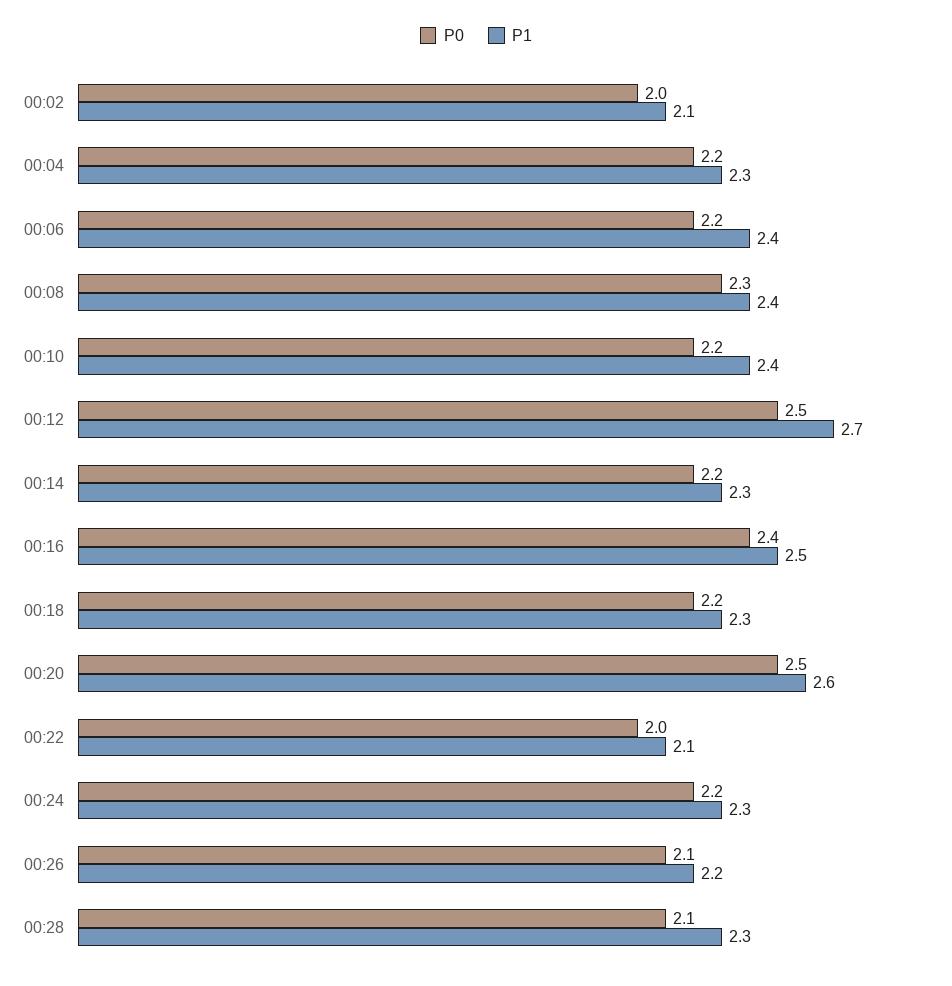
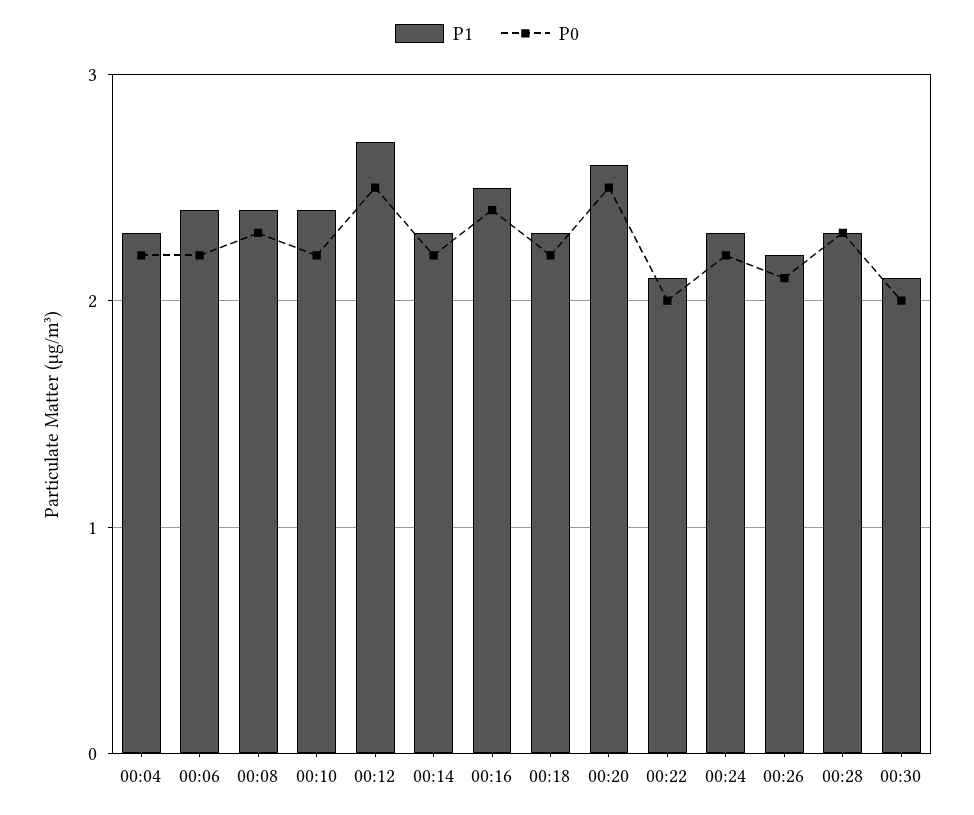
P0, 00:02: 2 -> none
P1, 00:02: 2.1 -> none
P0, 00:28: 2.1 -> 2.3
P1, 00:30: none -> 2.1
P0, 00:30: none -> 2

